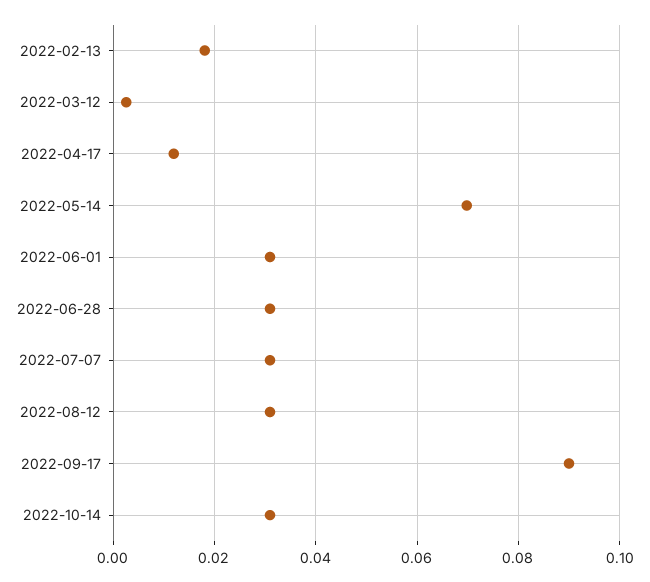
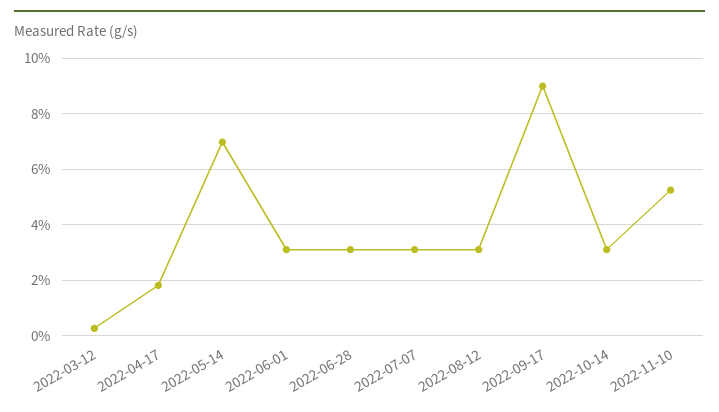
2022-02-13: 0.018 -> none
2022-04-17: 0.012 -> 0.0175
2022-11-10: none -> 0.0525

